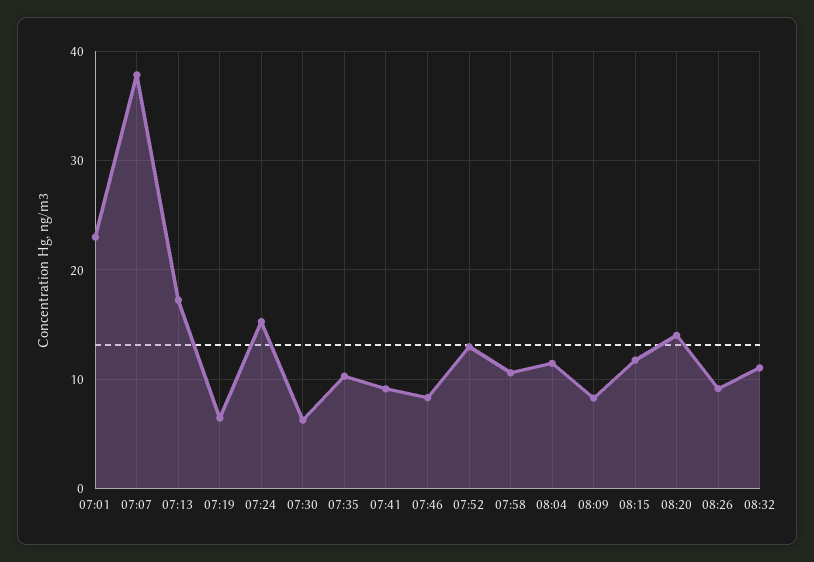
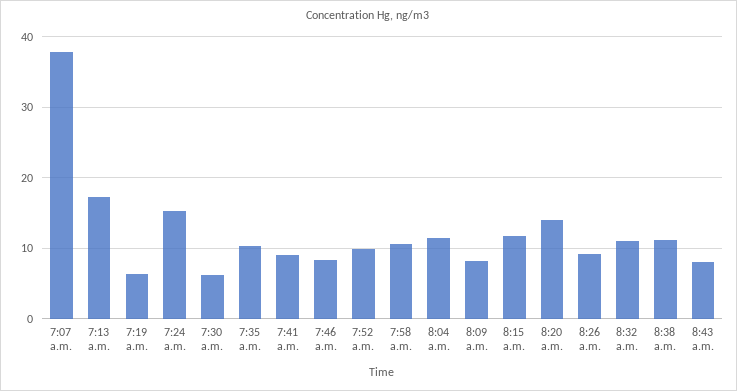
07:01: 23 -> none
07:52: 13 -> 10
8:38 a.m.: none -> 11
8:43 a.m.: none -> 8

